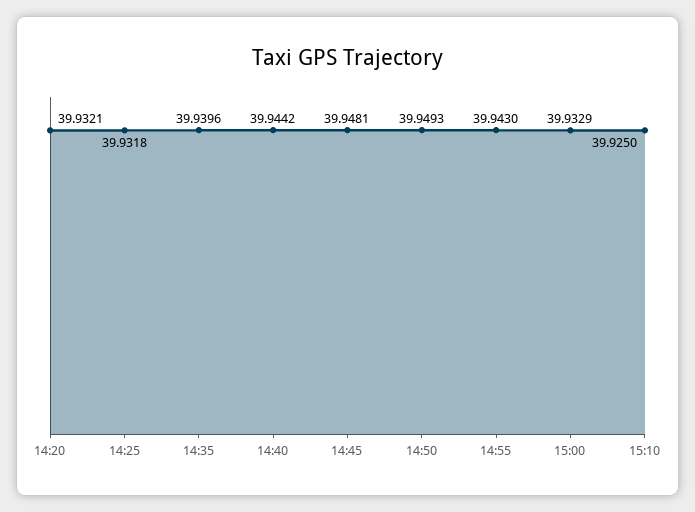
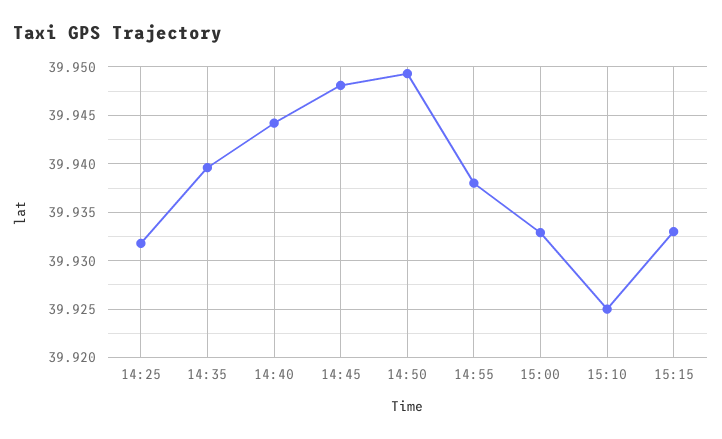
14:20: 39.9321 -> none
14:55: 39.943 -> 39.938
15:15: none -> 39.933

